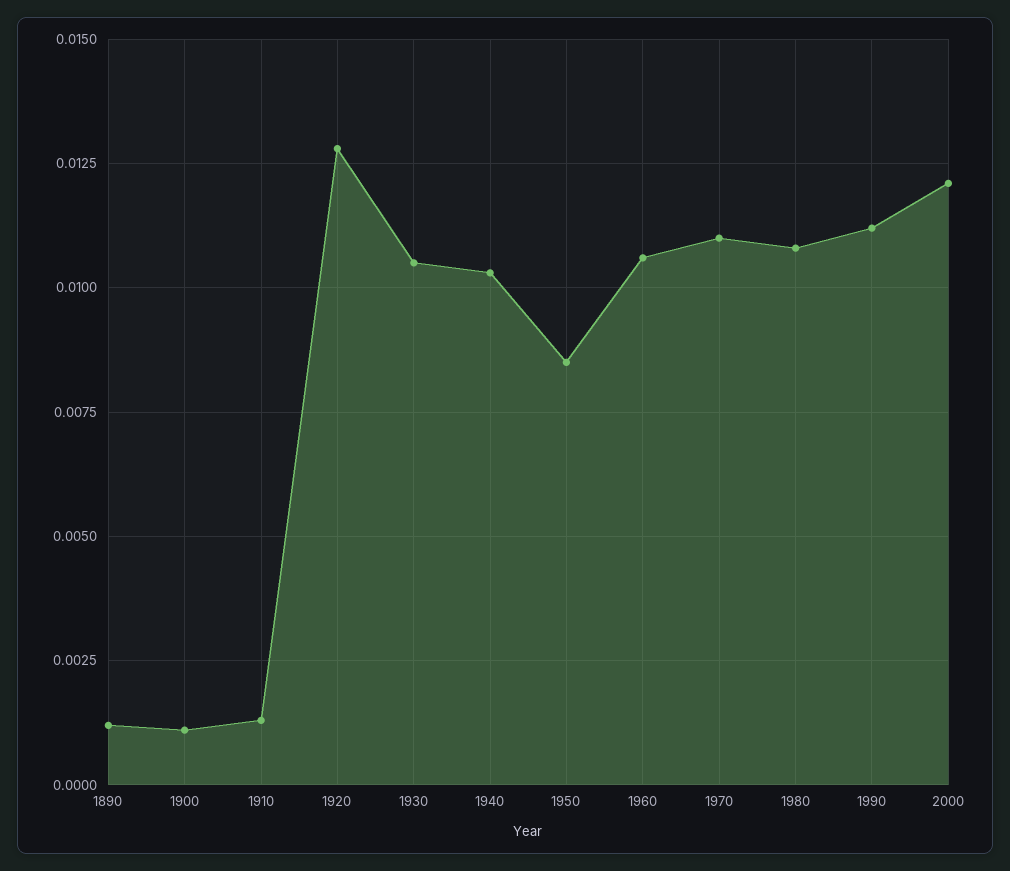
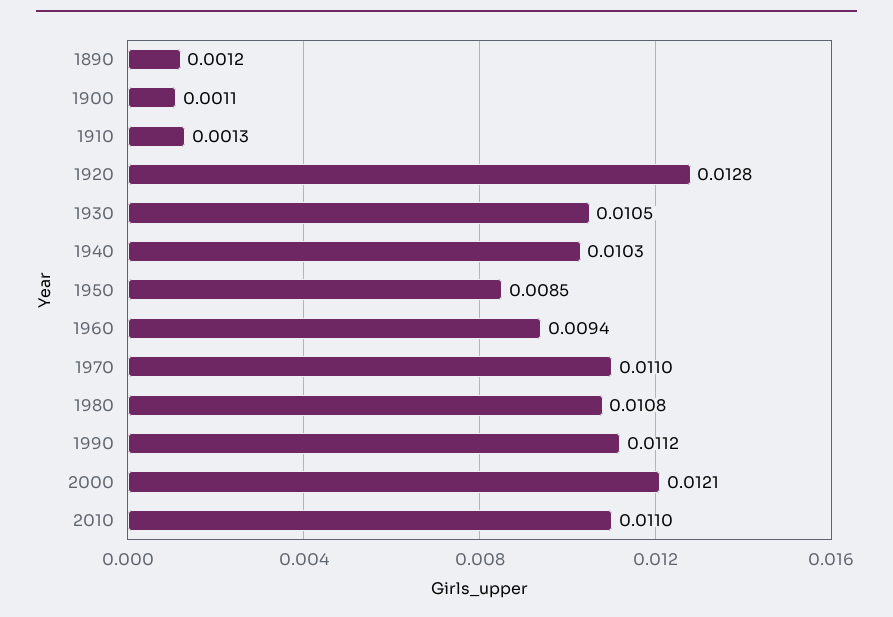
1960: 0.0105 -> 0.0094
2010: none -> 0.011

